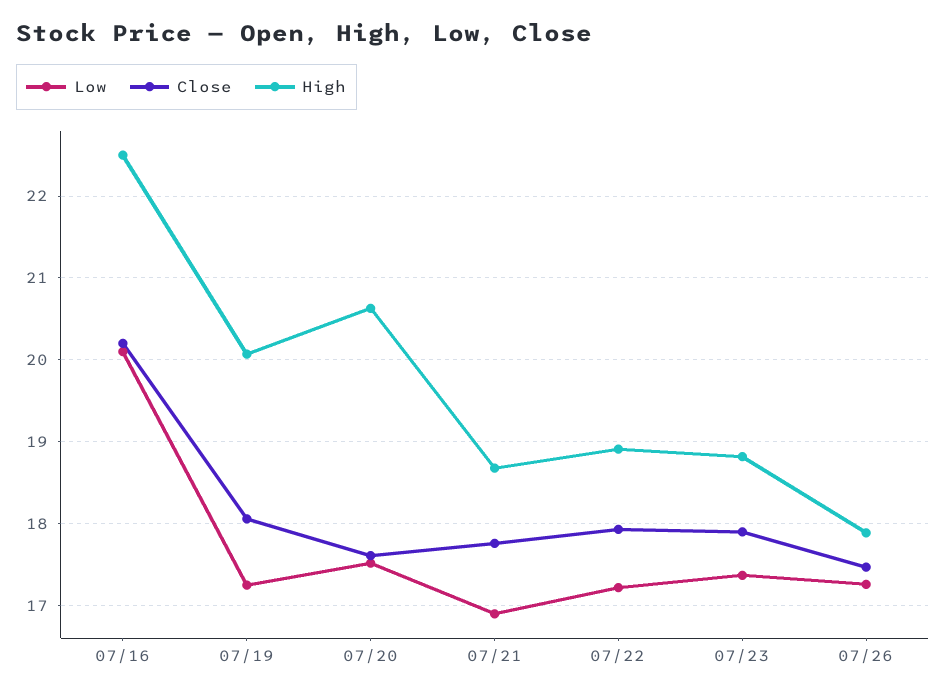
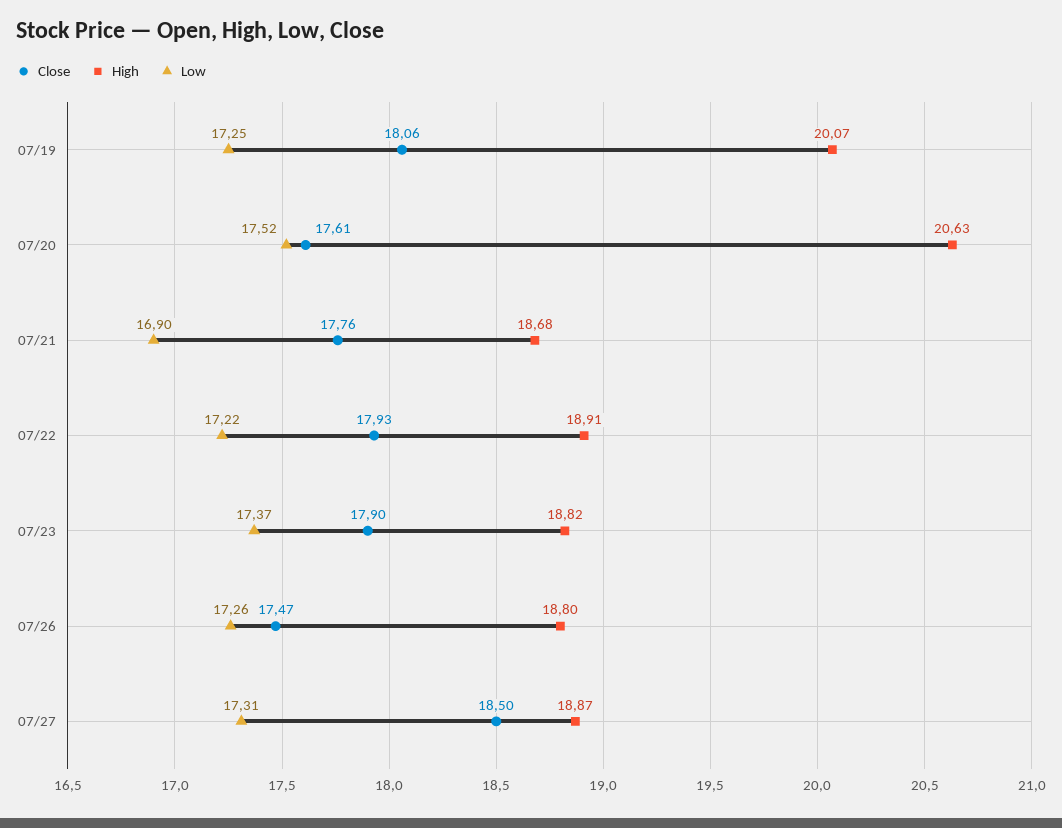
Low, 07/16: 20.1 -> none
Close, 07/16: 20.2 -> none
High, 07/16: 22.5 -> none
High, 07/26: 17.9 -> 18.8
Close, 07/27: none -> 18.5
High, 07/27: none -> 18.87
Low, 07/27: none -> 17.31

